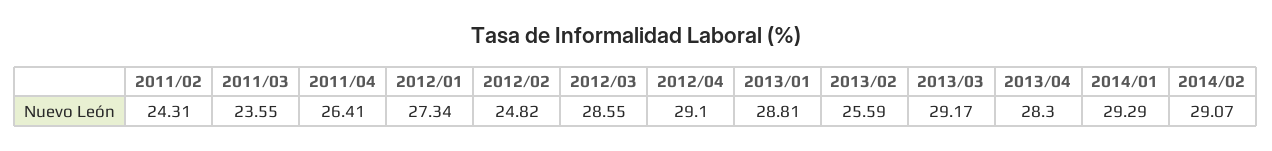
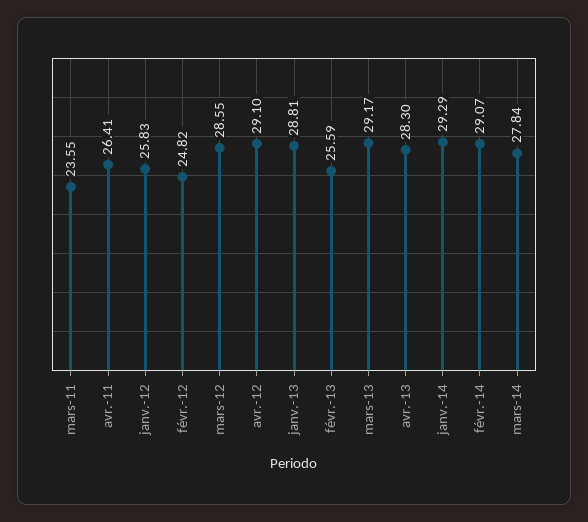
2011/02: 24.31 -> none
2012/01: 27.34 -> 25.83
mars-14: none -> 27.84

